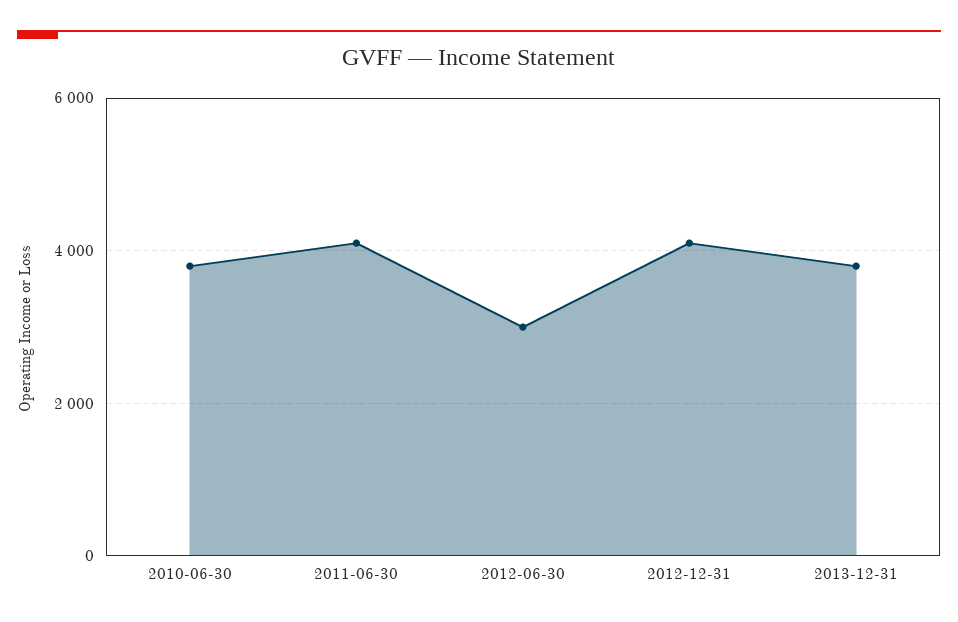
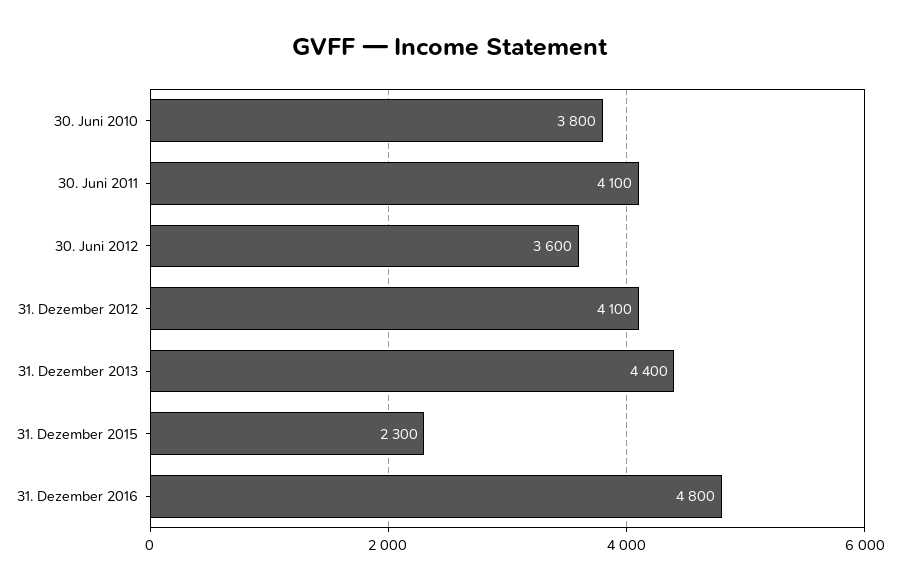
2012-06-30: 3000 -> 3600
2013-12-31: 3800 -> 4400
31. Dezember 2015: none -> 2300
31. Dezember 2016: none -> 4800

